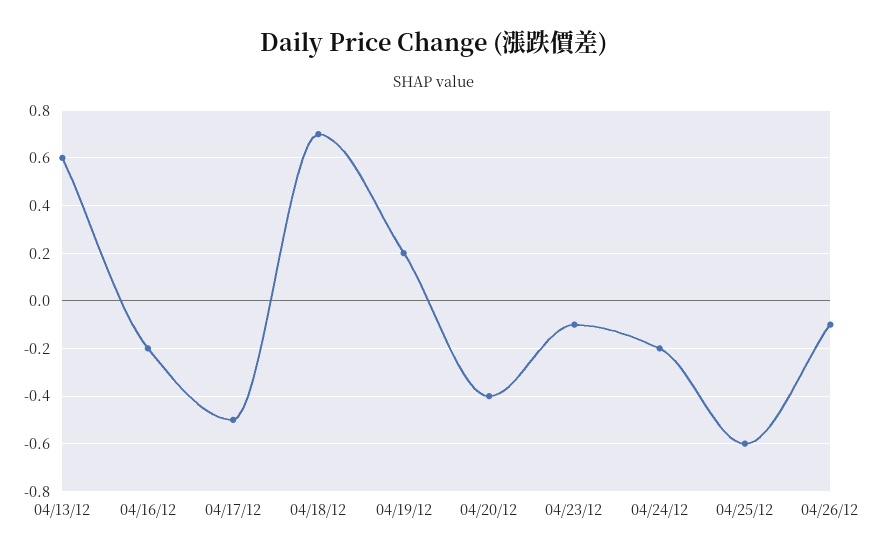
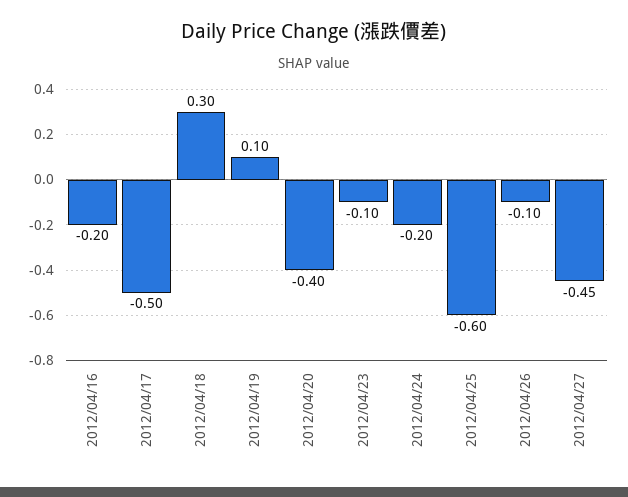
04/13/12: 0.6 -> none
04/18/12: 0.7 -> 0.3
04/19/12: 0.2 -> 0.1
2012/04/27: none -> -0.45

